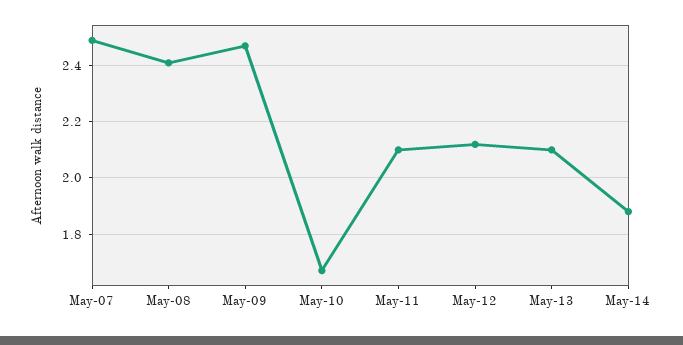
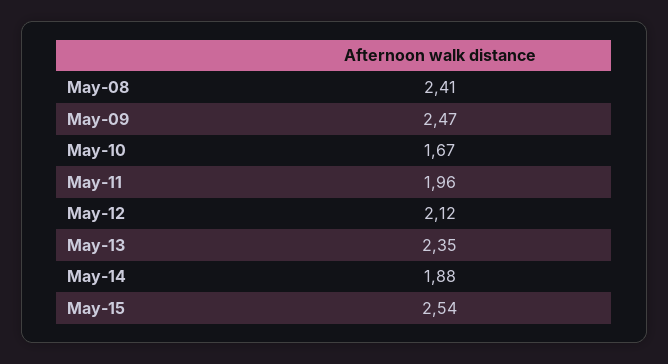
May-07: 2.5 -> none
May-11: 2.1 -> 1.96
May-13: 2.1 -> 2.35
May-15: none -> 2.54

